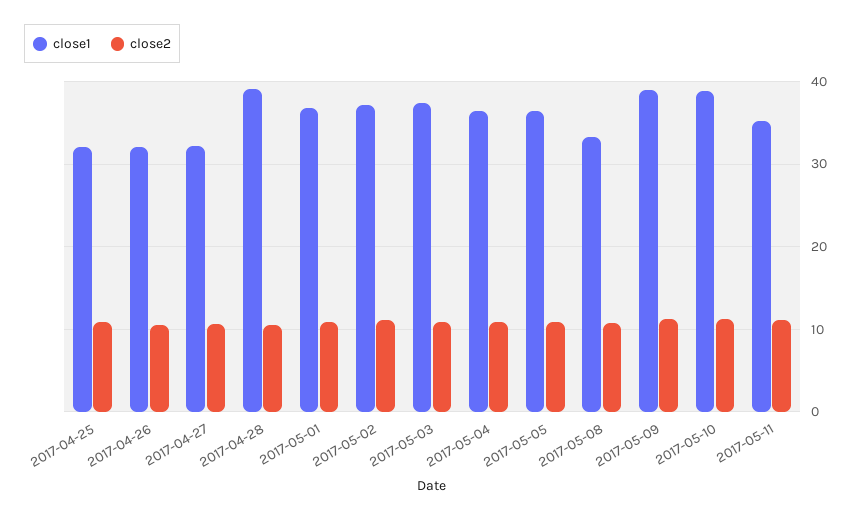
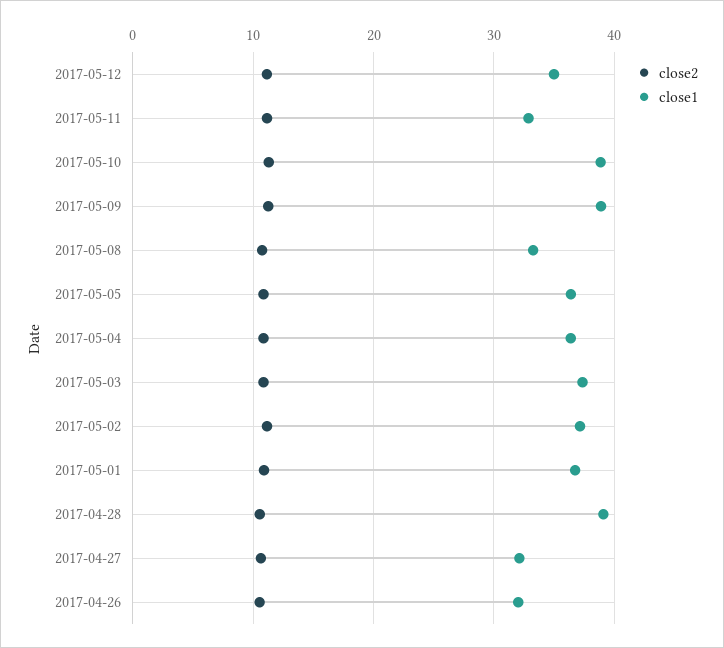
close1, 2017-04-25: 32 -> none
close2, 2017-04-25: 11 -> none
close1, 2017-05-11: 35 -> 33
close2, 2017-05-12: none -> 11
close1, 2017-05-12: none -> 35

